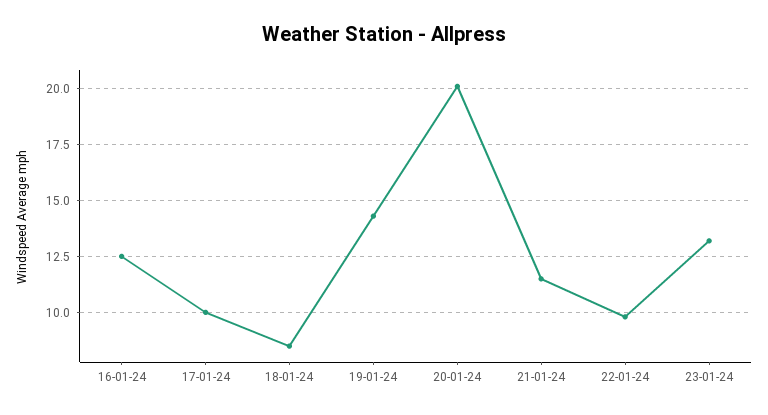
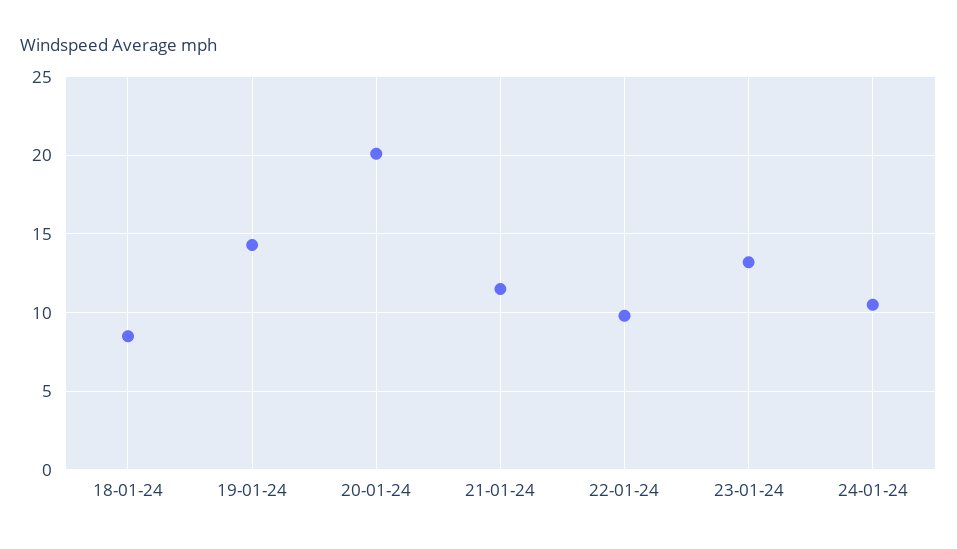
16-01-24: 12.5 -> none
17-01-24: 10 -> none
24-01-24: none -> 10.5

